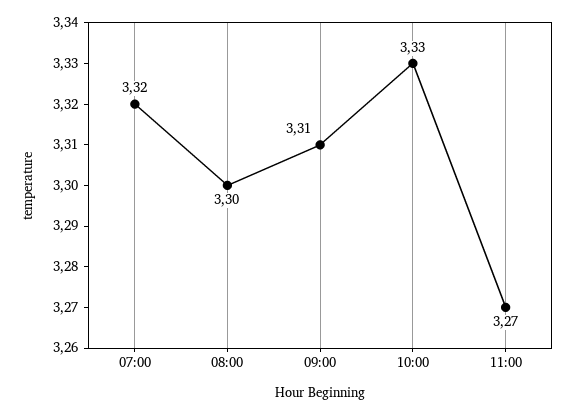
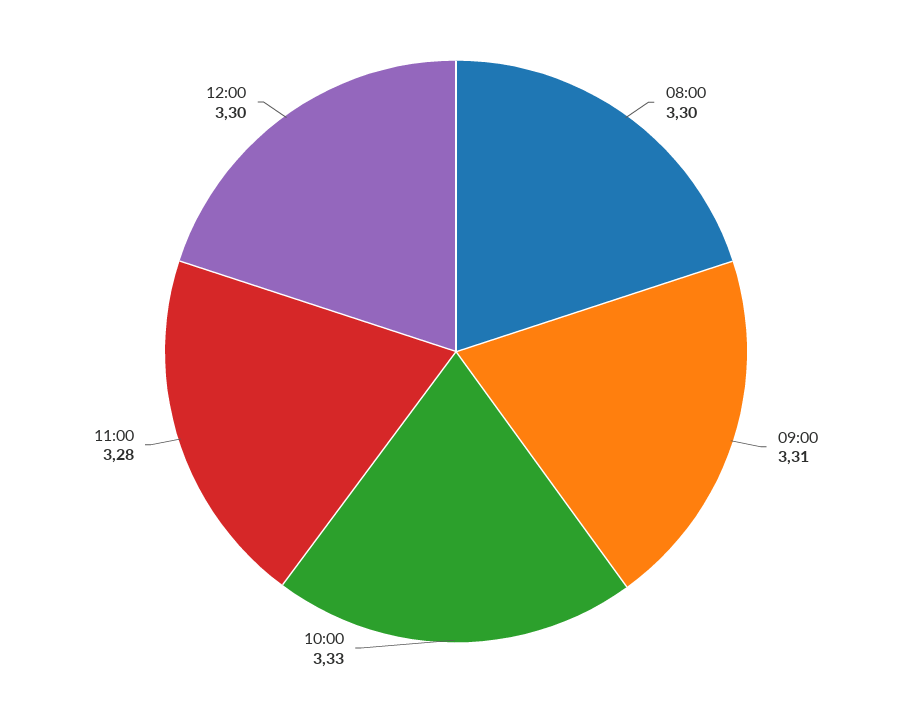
07:00: 3.32 -> none
11:00: 3.27 -> 3.28
12:00: none -> 3.3

